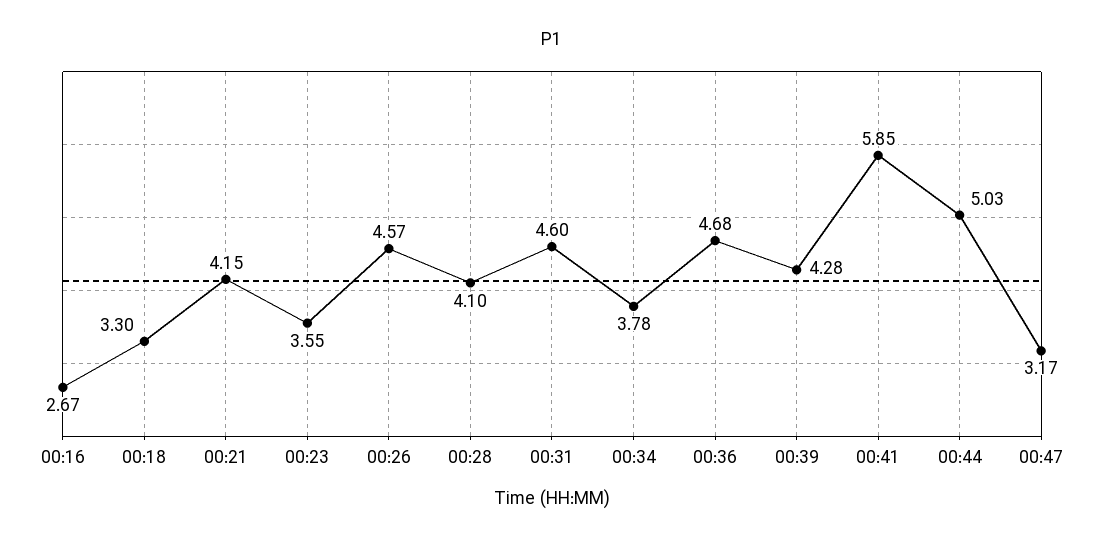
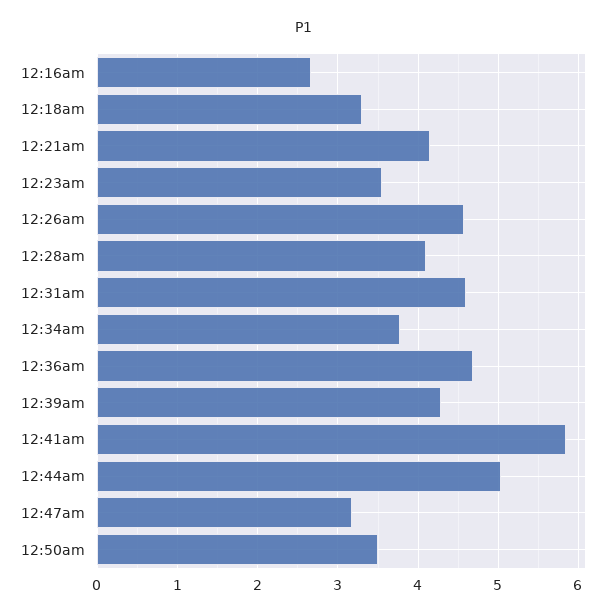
12:50am: none -> 3.5

